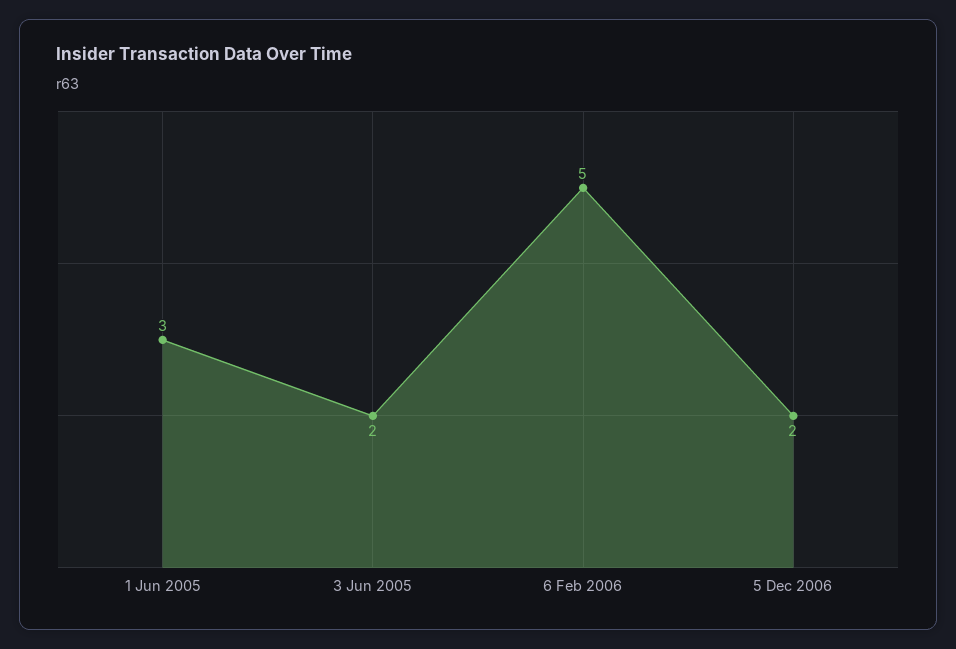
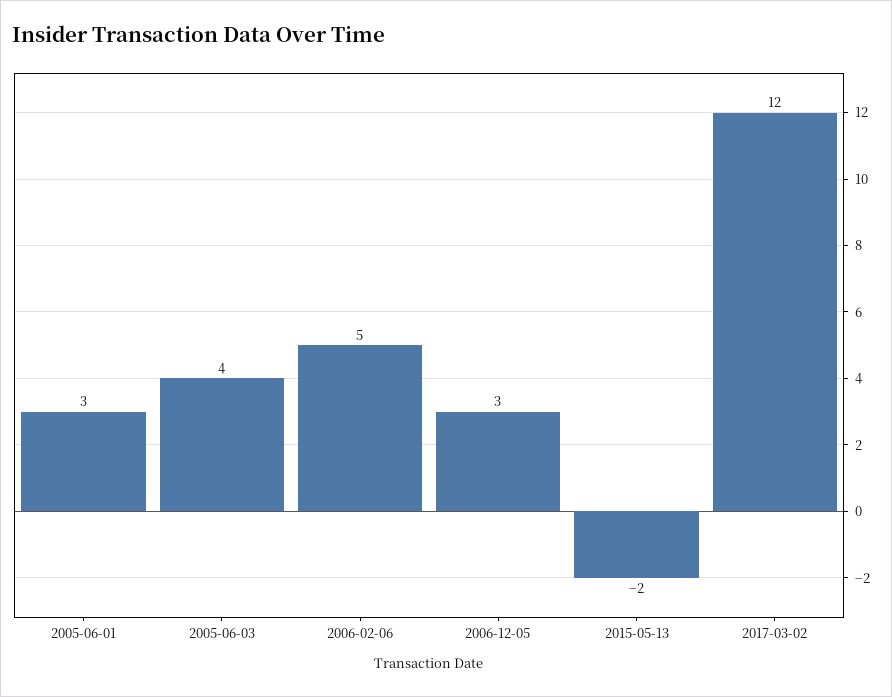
3 Jun 2005: 2 -> 4
5 Dec 2006: 2 -> 3
2015-05-13: none -> -2
2017-03-02: none -> 12

